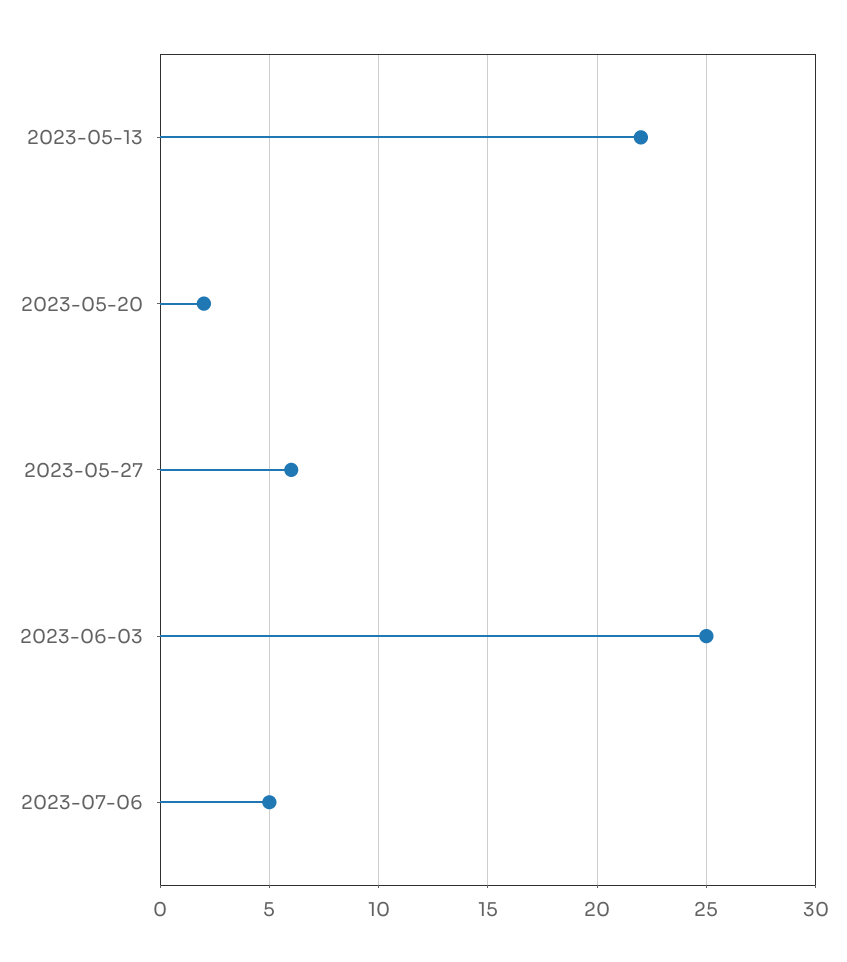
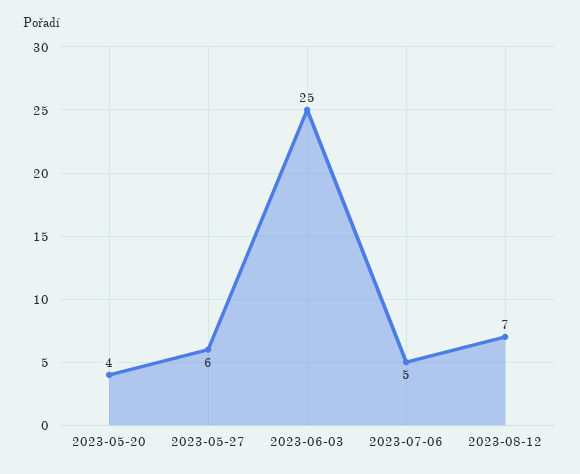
2023-05-13: 22 -> none
2023-05-20: 2 -> 4
2023-08-12: none -> 7

